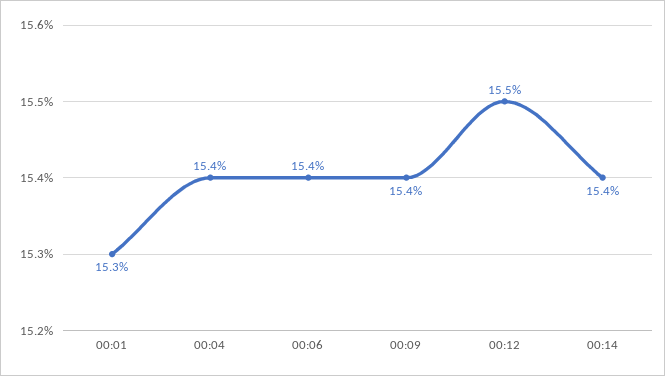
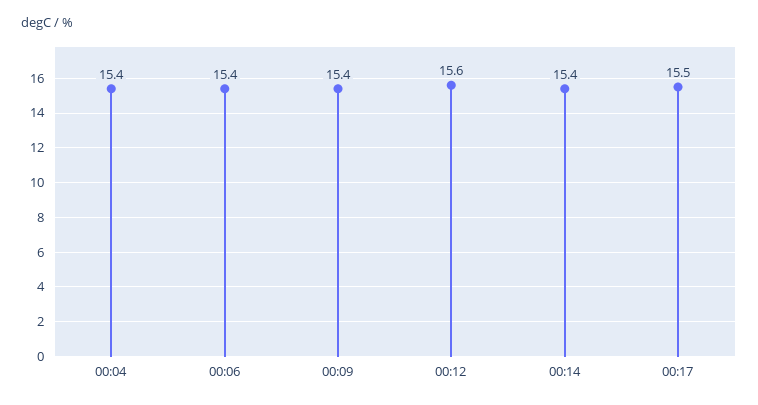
00:01: 15.3 -> none
00:12: 15.5 -> 15.6
00:17: none -> 15.5

